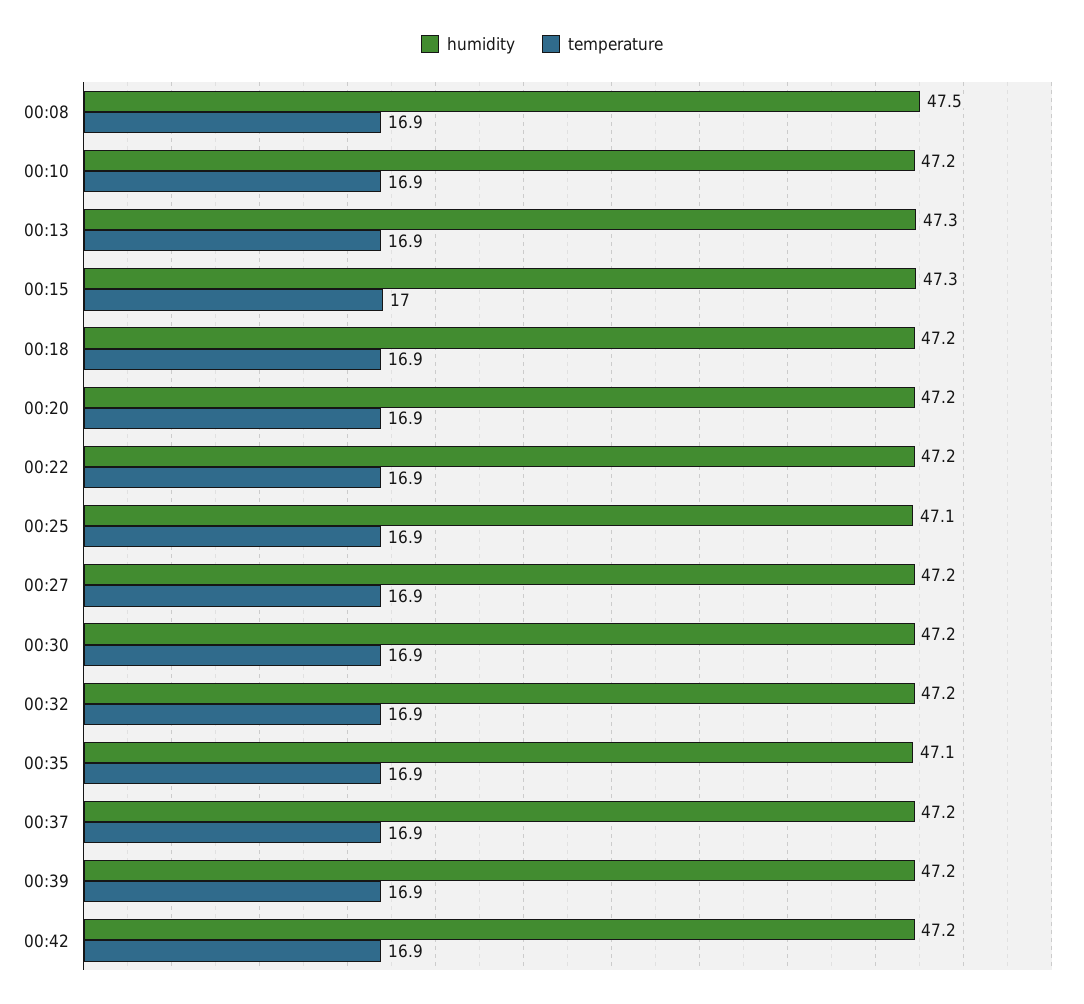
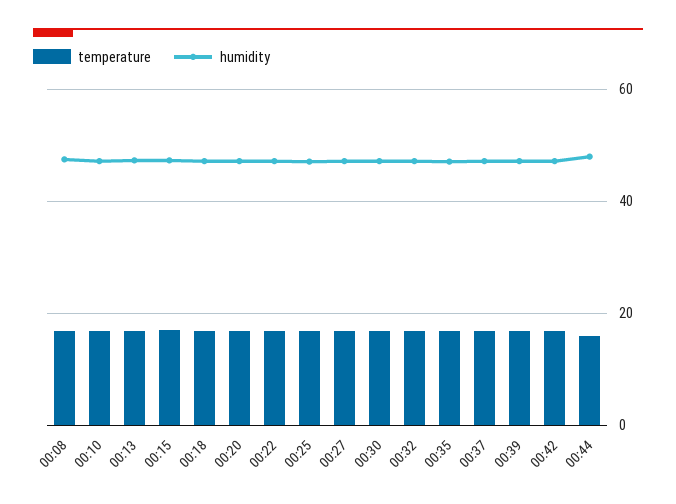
temperature, 00:44: none -> 16
humidity, 00:44: none -> 48

